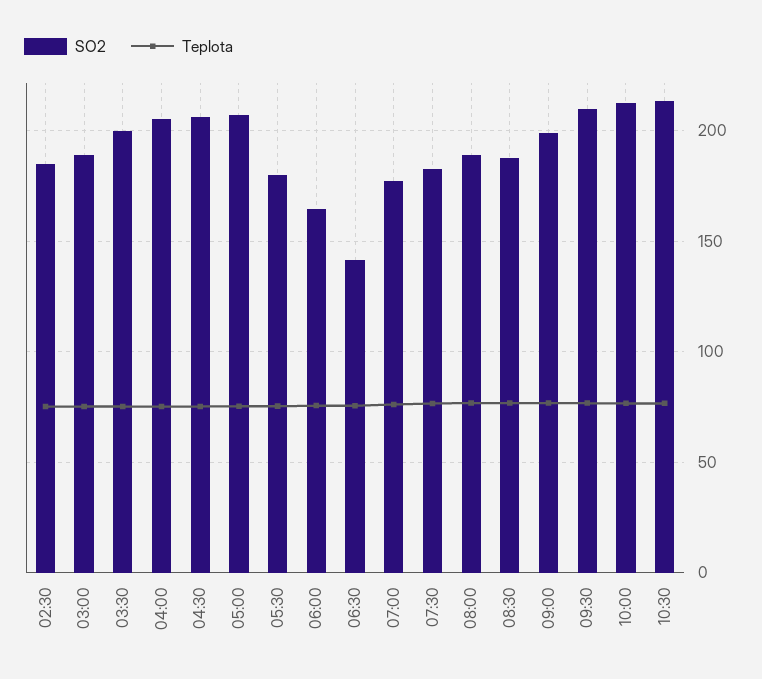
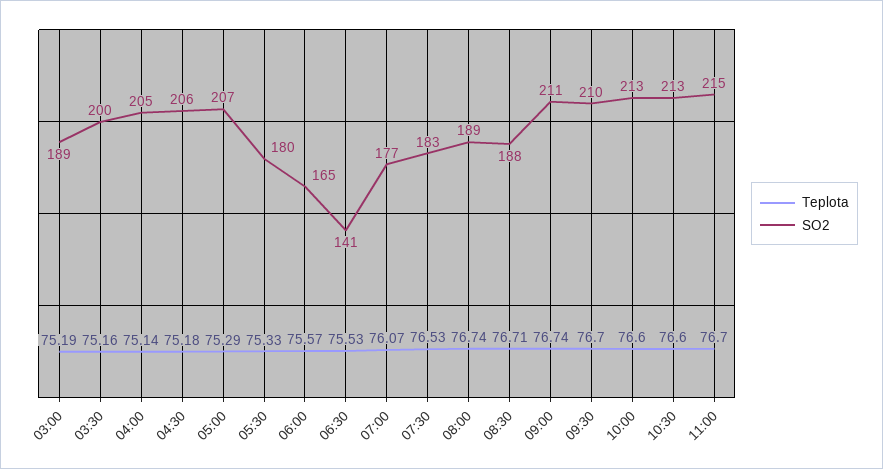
SO2, 02:30: 185 -> none
Teplota, 02:30: 75 -> none
SO2, 09:00: 200 -> 211
Teplota, 11:00: none -> 76.7
SO2, 11:00: none -> 215

